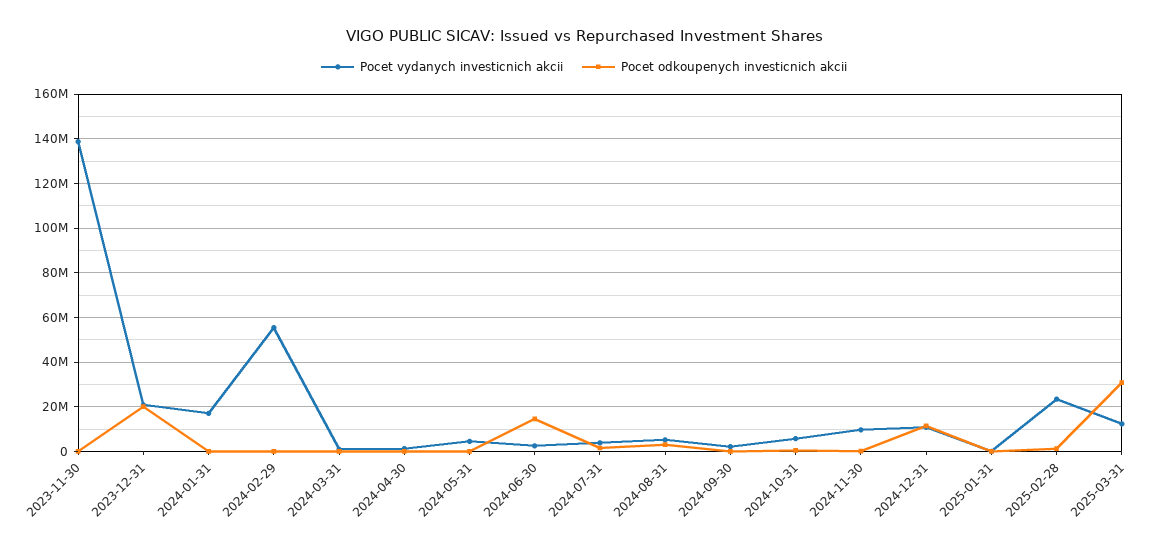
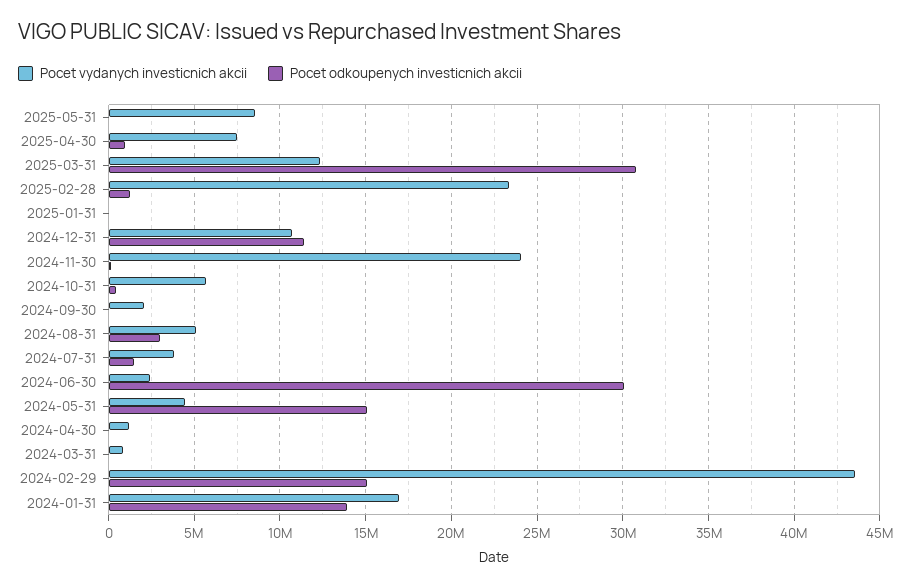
Pocet vydanych investicnich akcii, 2023-11-30: 140000000 -> none
Pocet odkoupenych investicnich akcii, 2023-11-30: 0 -> none
Pocet vydanych investicnich akcii, 2023-12-31: 20000000 -> none
Pocet odkoupenych investicnich akcii, 2023-12-31: 20000000 -> none
Pocet odkoupenych investicnich akcii, 2024-01-31: 0 -> 14000000
Pocet vydanych investicnich akcii, 2024-02-29: 55000000 -> 43500000
Pocet odkoupenych investicnich akcii, 2024-02-29: 0 -> 15000000
Pocet odkoupenych investicnich akcii, 2024-05-31: 0 -> 15000000
Pocet odkoupenych investicnich akcii, 2024-06-30: 15000000 -> 30000000
Pocet vydanych investicnich akcii, 2024-11-30: 10000000 -> 24000000
Pocet vydanych investicnich akcii, 2025-05-31: none -> 8500000
Pocet odkoupenych investicnich akcii, 2025-05-31: none -> 0
Pocet vydanych investicnich akcii, 2025-04-30: none -> 7500000
Pocet odkoupenych investicnich akcii, 2025-04-30: none -> 1000000

